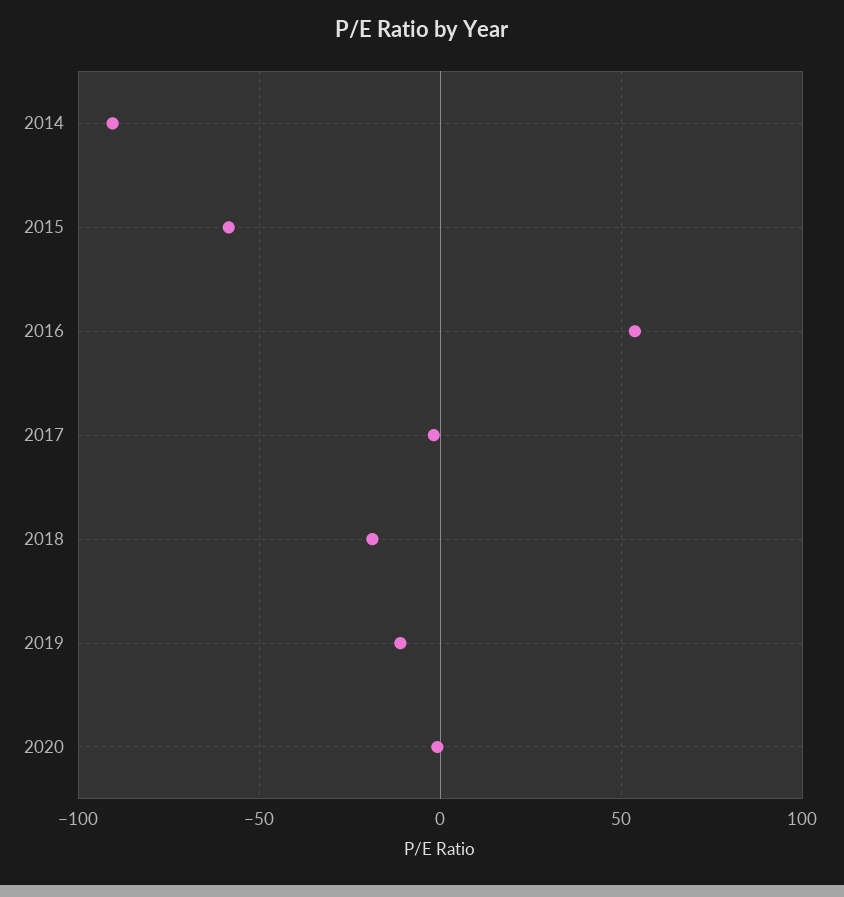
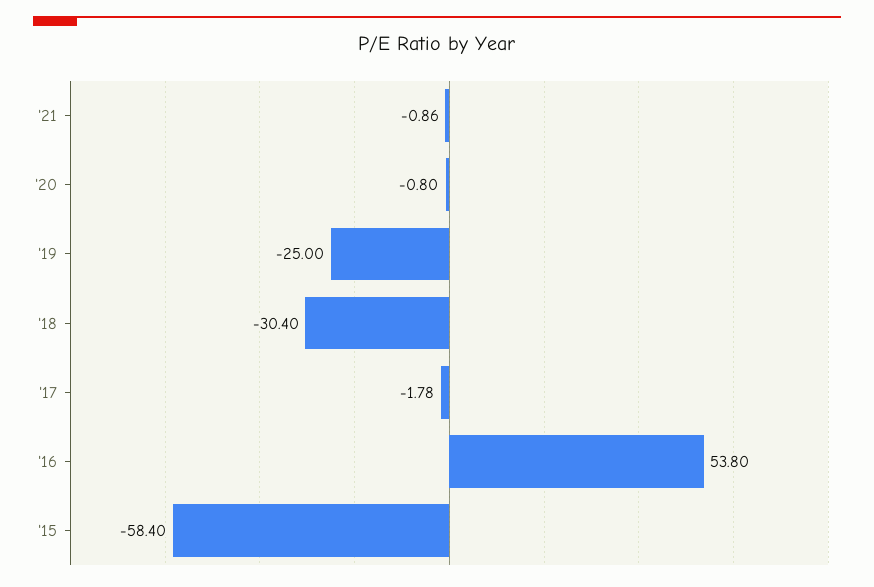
2014: -90 -> none
2018: -20 -> -30.4
2019: -10 -> -25
'21: none -> -0.86

